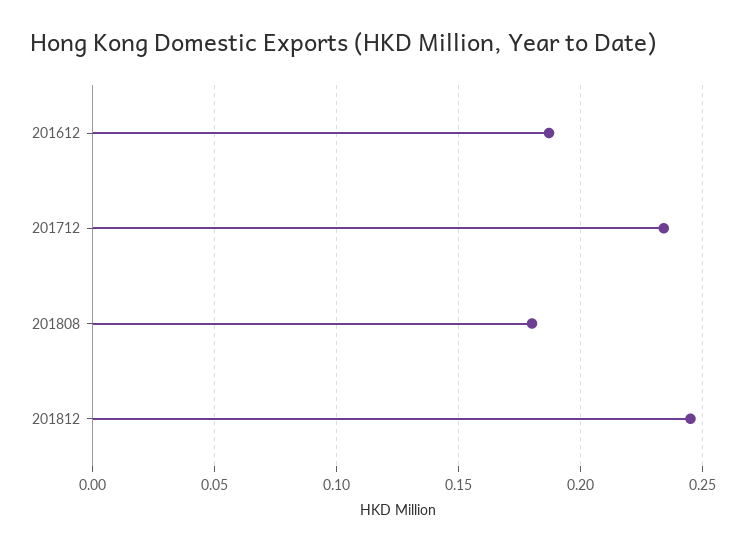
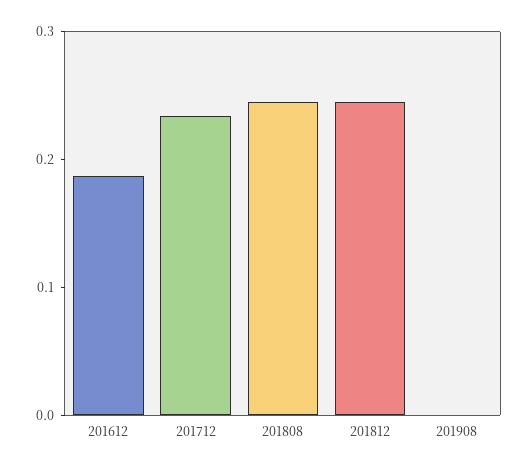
201808: 0.18 -> 0.24
201908: none -> 0

